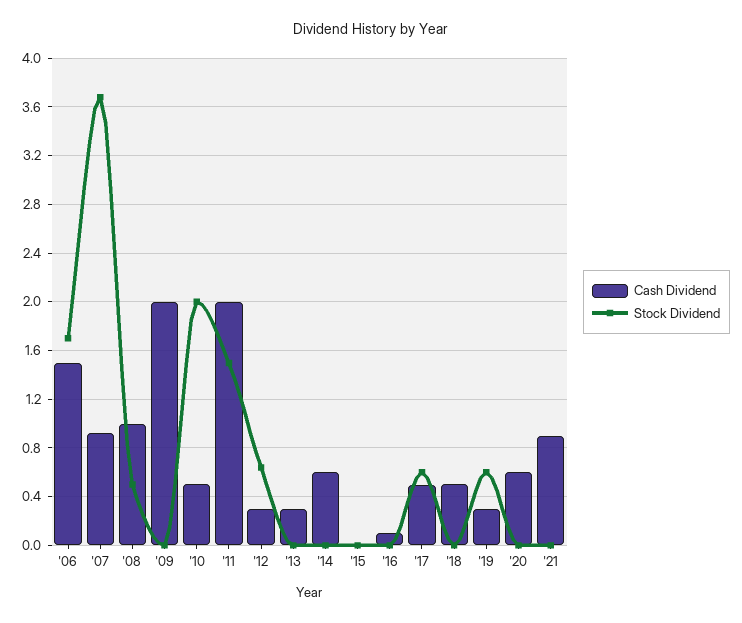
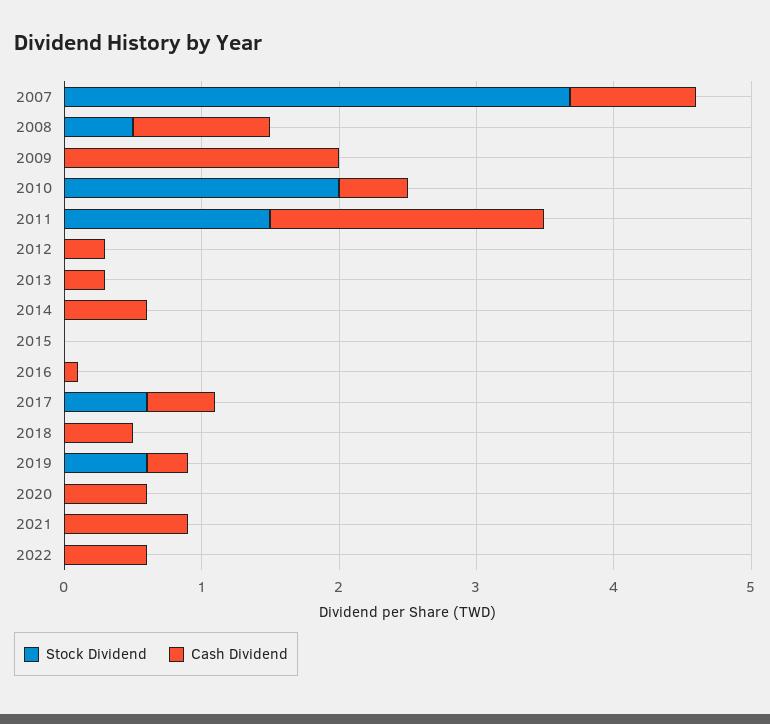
Cash Dividend, '06: 1.5 -> none
Stock Dividend, '06: 1.7 -> none
Stock Dividend, '12: 0.65 -> 0
Stock Dividend, 2022: none -> 0
Cash Dividend, 2022: none -> 0.6

